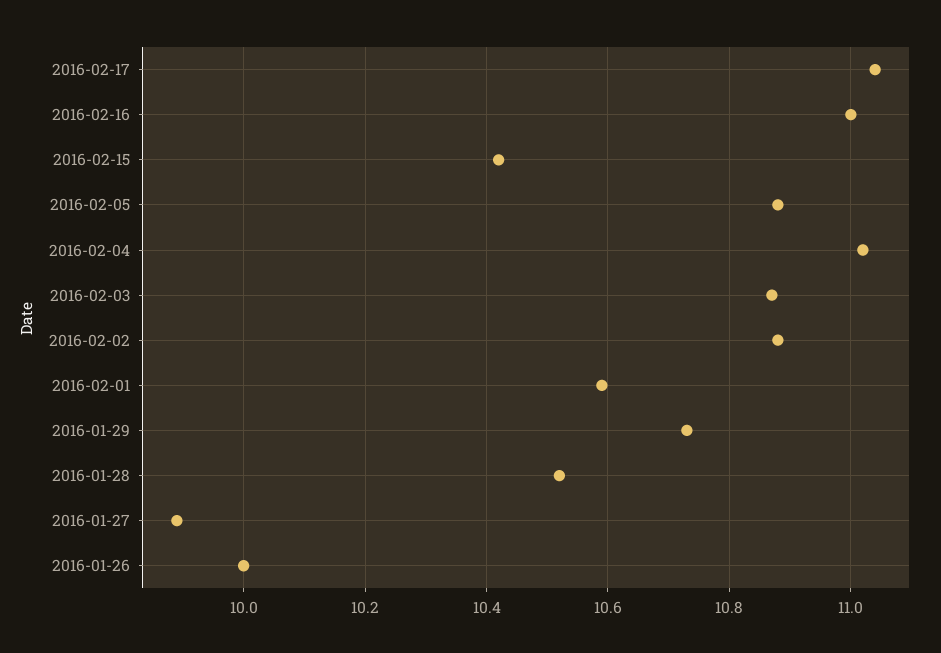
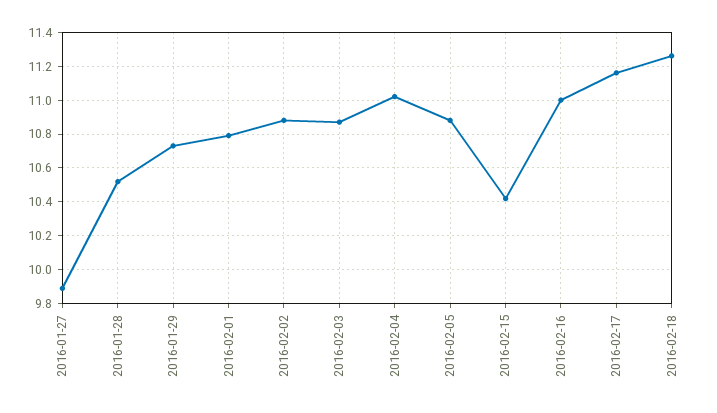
2016-02-17: 11.05 -> 11.15
2016-02-01: 10.6 -> 10.8
2016-01-26: 10 -> none
2016-02-18: none -> 11.25

